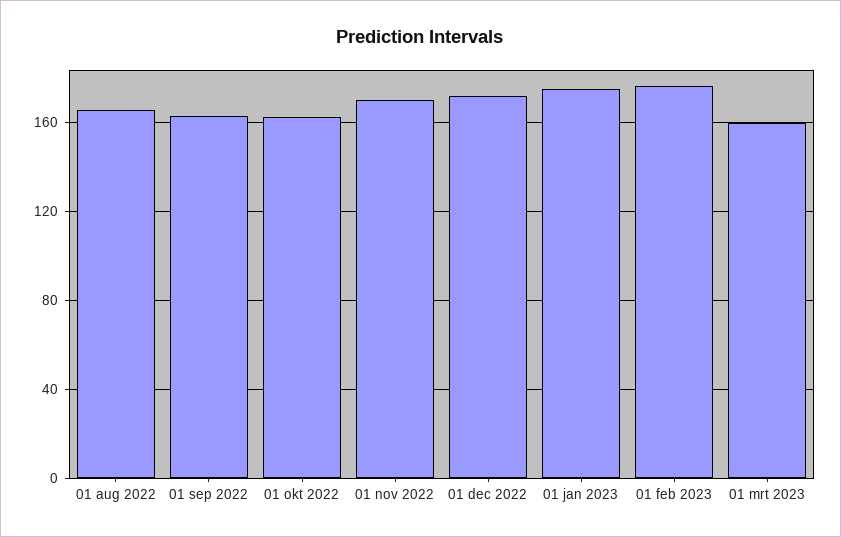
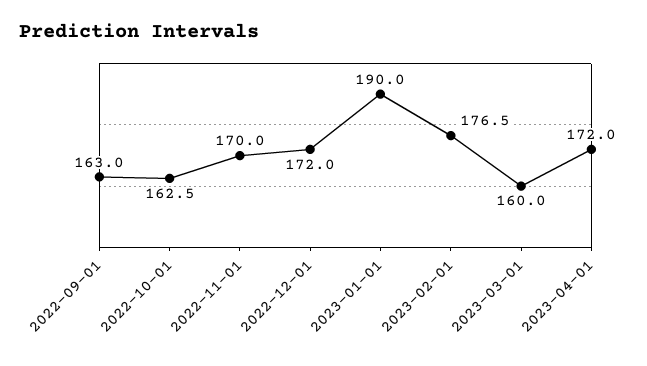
01 aug 2022: 165 -> none
01 jan 2023: 175 -> 190
2023-04-01: none -> 172

